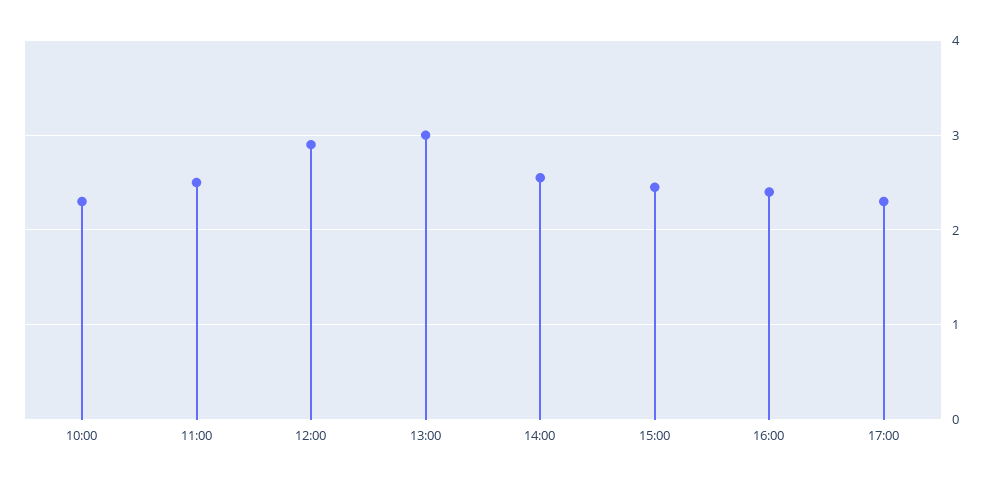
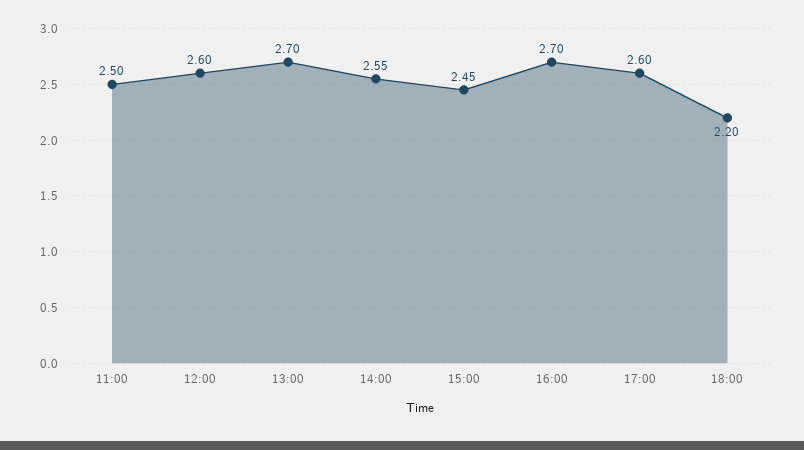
10:00: 2.3 -> none
12:00: 2.9 -> 2.6
13:00: 3 -> 2.7
16:00: 2.4 -> 2.7
17:00: 2.3 -> 2.6
18:00: none -> 2.2

